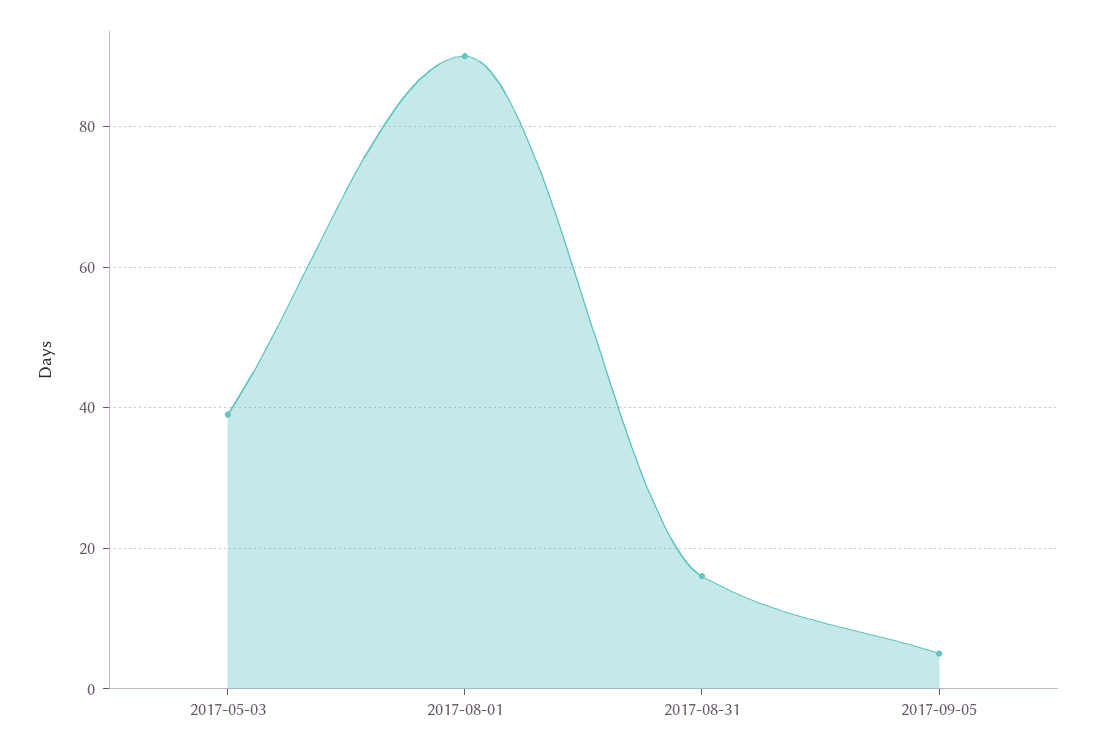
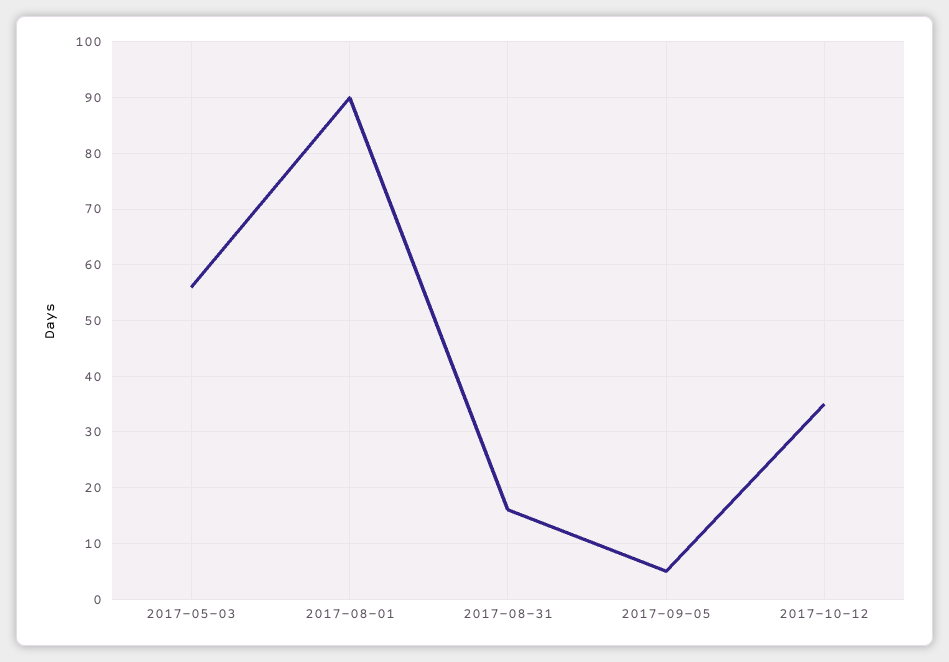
2017-05-03: 40 -> 55
2017-10-12: none -> 35

